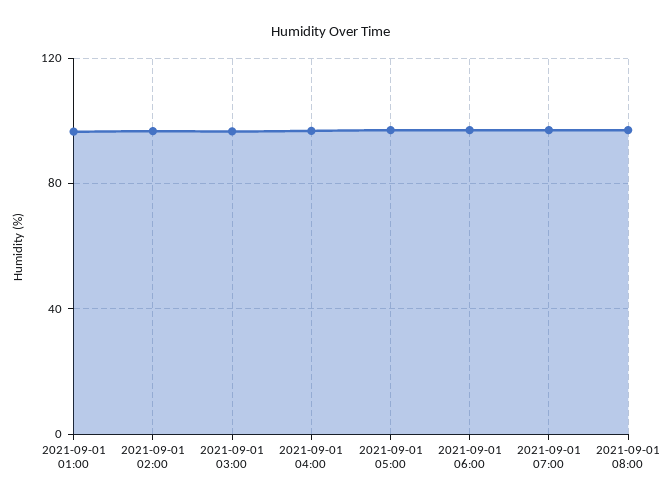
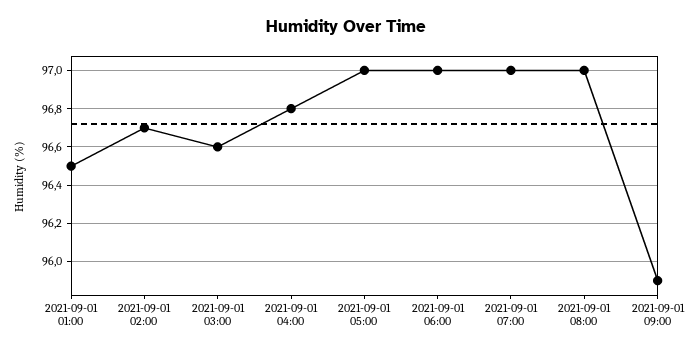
2021-09-01 09:00: none -> 95.9

